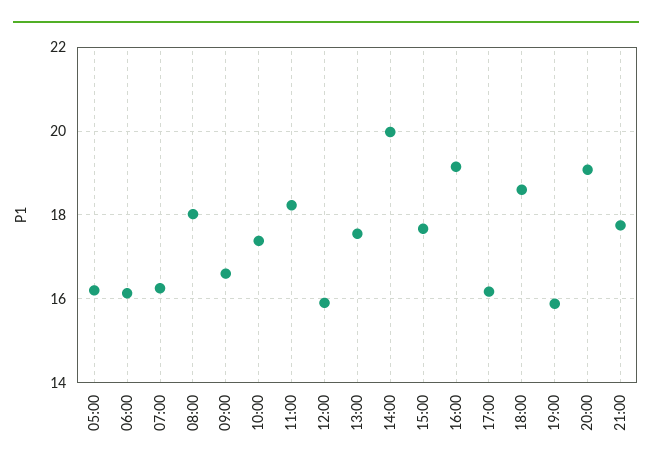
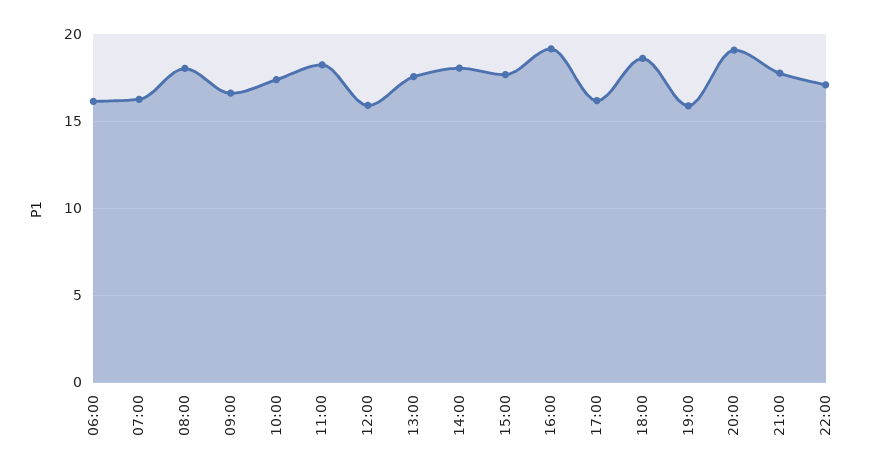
05:00: 16.2 -> none
14:00: 20 -> 18
22:00: none -> 17

